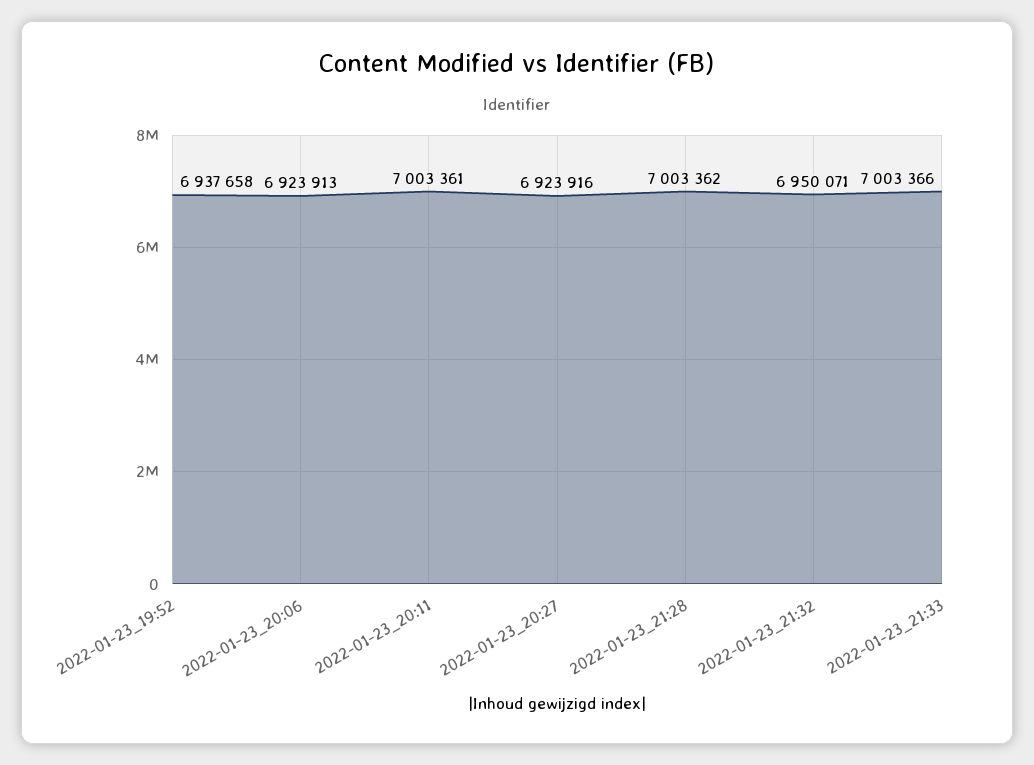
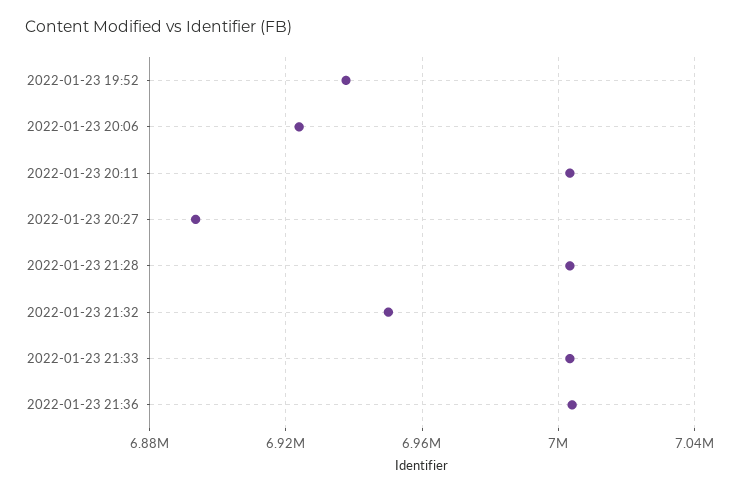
2022-01-23_20:27: 6923916 -> 6895000
2022-01-23 21:36: none -> 7005000

